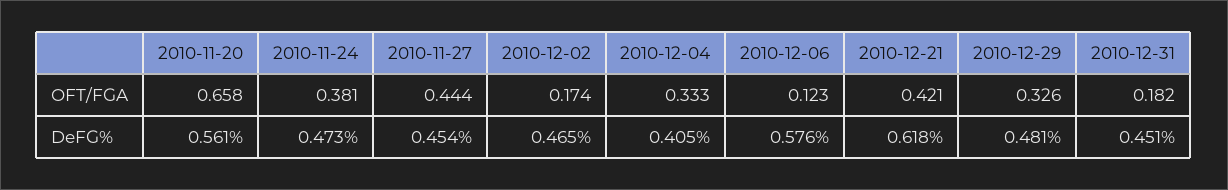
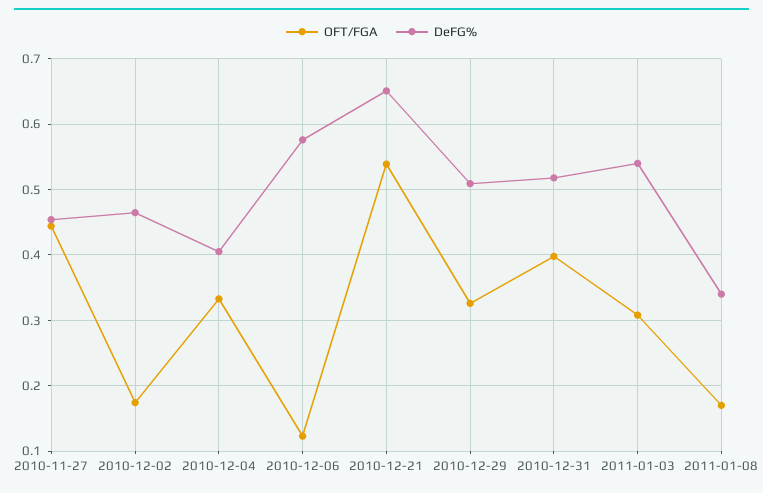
OFT/FGA, 2010-11-20: 0.658 -> none
OFT/FGA, 2010-11-24: 0.381 -> none
OFT/FGA, 2010-12-21: 0.421 -> 0.54
OFT/FGA, 2010-12-31: 0.182 -> 0.4
DeFG%, 2010-11-20: 0.561 -> none
DeFG%, 2010-11-24: 0.473 -> none
DeFG%, 2010-12-21: 0.618 -> 0.65
DeFG%, 2010-12-29: 0.481 -> 0.51
DeFG%, 2010-12-31: 0.451 -> 0.52
OFT/FGA, 2011-01-03: none -> 0.31
DeFG%, 2011-01-03: none -> 0.54
OFT/FGA, 2011-01-08: none -> 0.17
DeFG%, 2011-01-08: none -> 0.34

